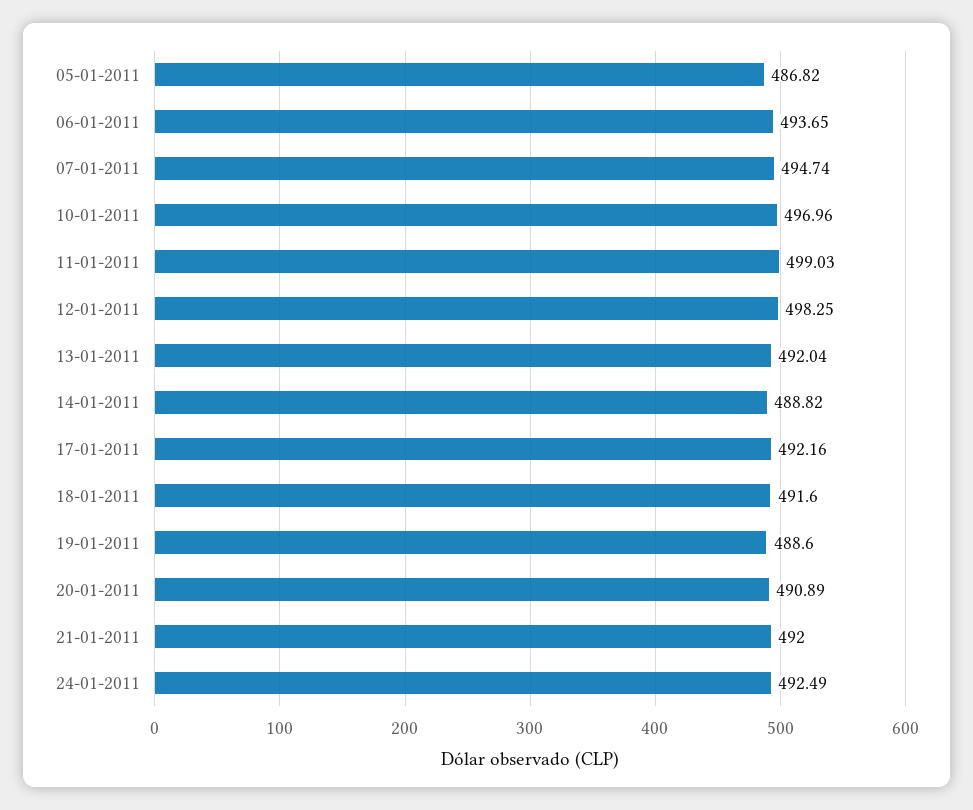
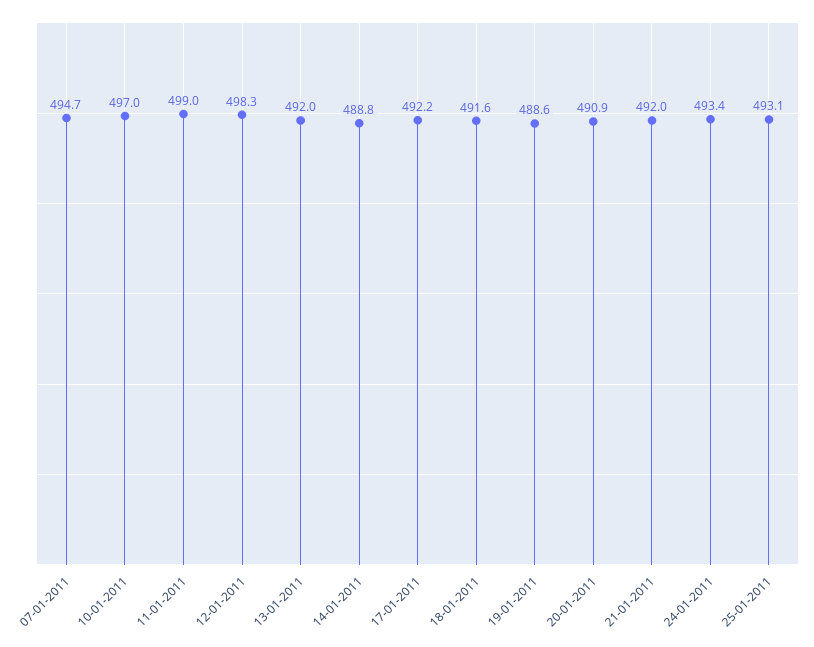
05-01-2011: 486.82 -> none
06-01-2011: 493.65 -> none
24-01-2011: 492.49 -> 493.4
25-01-2011: none -> 493.1

